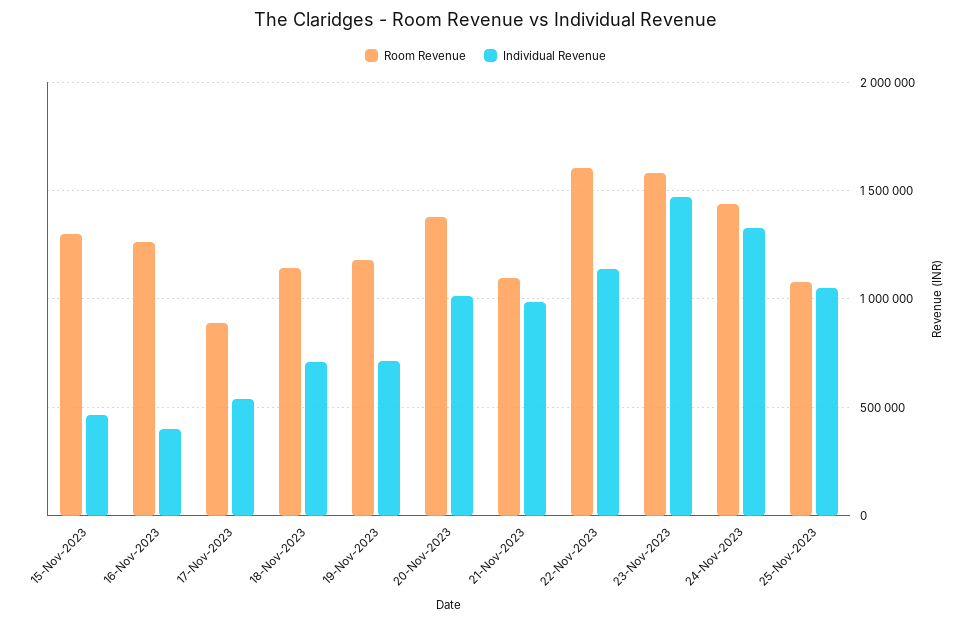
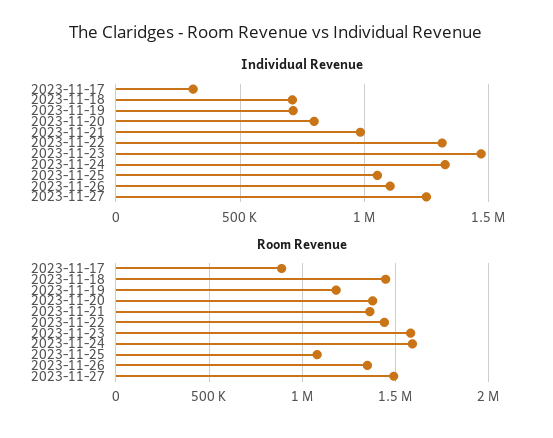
Room Revenue, 15-Nov-2023: 1300000 -> none
Individual Revenue, 15-Nov-2023: 450000 -> none
Room Revenue, 16-Nov-2023: 1250000 -> none
Individual Revenue, 16-Nov-2023: 400000 -> none
Individual Revenue, 17-Nov-2023: 550000 -> 300000
Room Revenue, 18-Nov-2023: 1150000 -> 1450000
Individual Revenue, 20-Nov-2023: 1000000 -> 800000
Room Revenue, 21-Nov-2023: 1100000 -> 1350000
Room Revenue, 22-Nov-2023: 1600000 -> 1450000
Individual Revenue, 22-Nov-2023: 1150000 -> 1300000
Room Revenue, 24-Nov-2023: 1450000 -> 1600000
Individual Revenue, 2023-11-26: none -> 1100000
Individual Revenue, 2023-11-27: none -> 1250000
Room Revenue, 2023-11-26: none -> 1350000
Room Revenue, 2023-11-27: none -> 1500000

